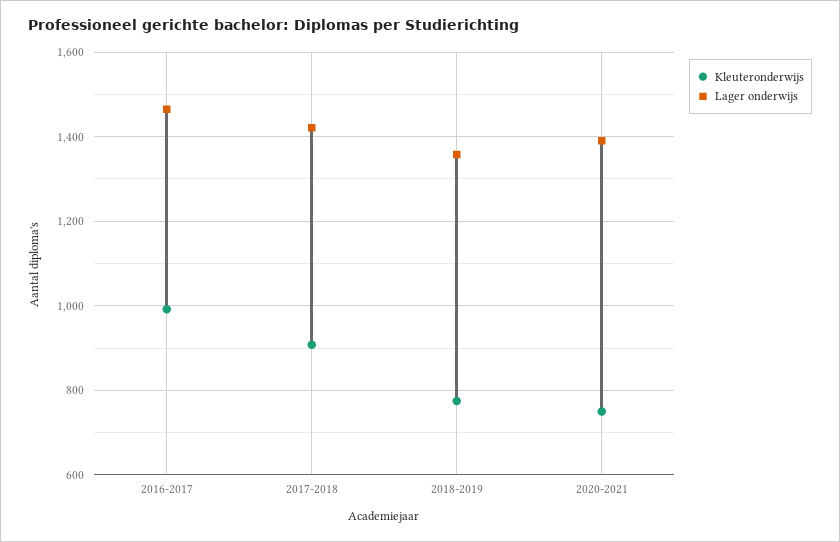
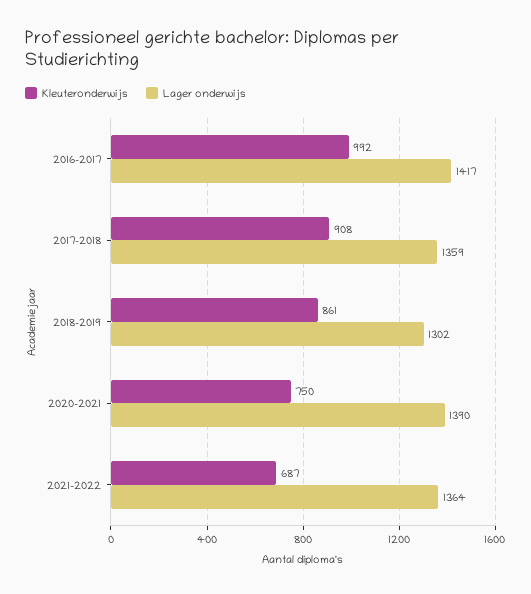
Lager onderwijs, 2016-2017: 1460 -> 1417
Lager onderwijs, 2017-2018: 1420 -> 1359
Kleuteronderwijs, 2018-2019: 780 -> 861
Lager onderwijs, 2018-2019: 1360 -> 1302
Kleuteronderwijs, 2021-2022: none -> 687
Lager onderwijs, 2021-2022: none -> 1364

